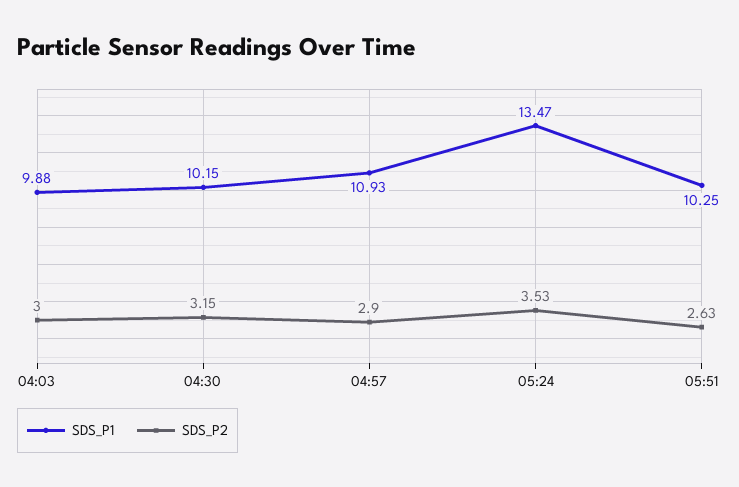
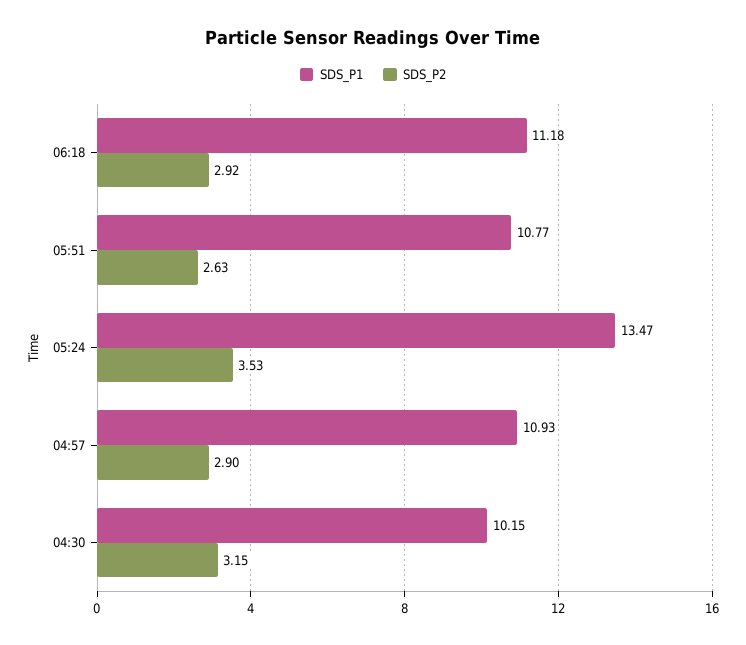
SDS_P1, 04:03: 9.88 -> none
SDS_P2, 04:03: 3 -> none
SDS_P1, 05:51: 10.25 -> 10.77
SDS_P1, 06:18: none -> 11.18
SDS_P2, 06:18: none -> 2.92

